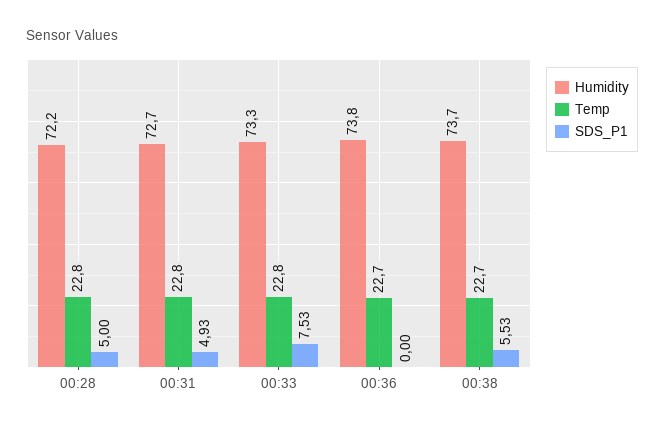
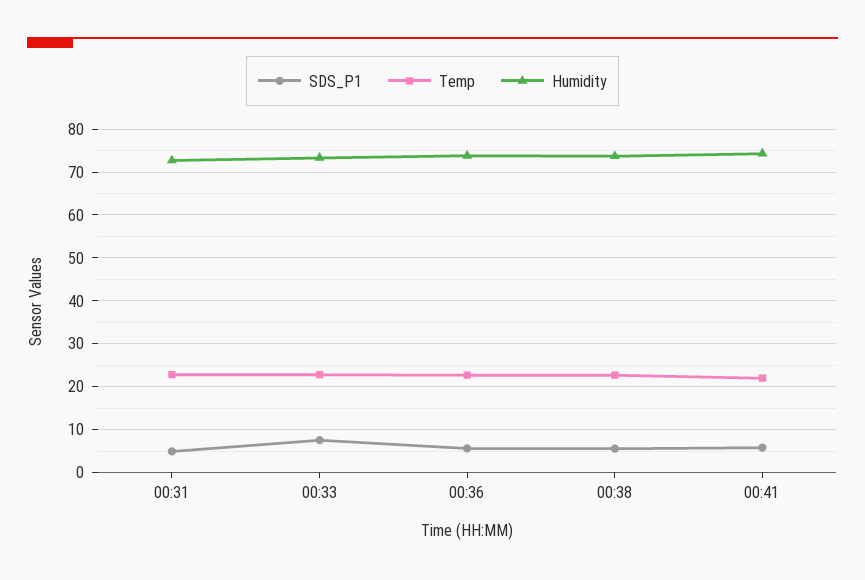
Humidity, 00:28: 72.2 -> none
Temp, 00:28: 22.8 -> none
SDS_P1, 00:28: 5 -> none
SDS_P1, 00:36: 0 -> 6
SDS_P1, 00:41: none -> 6
Temp, 00:41: none -> 22
Humidity, 00:41: none -> 74

